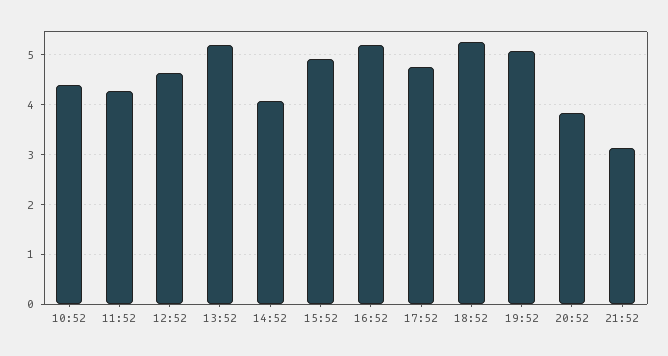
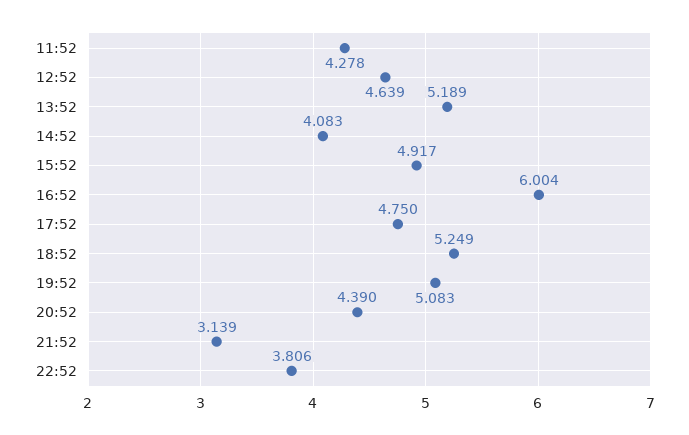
10:52: 4.4 -> none
16:52: 5.2 -> 6.004
20:52: 3.8 -> 4.39
22:52: none -> 3.806

